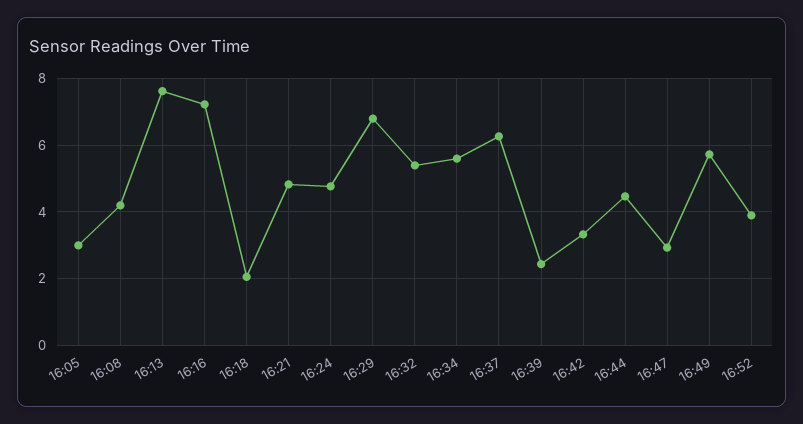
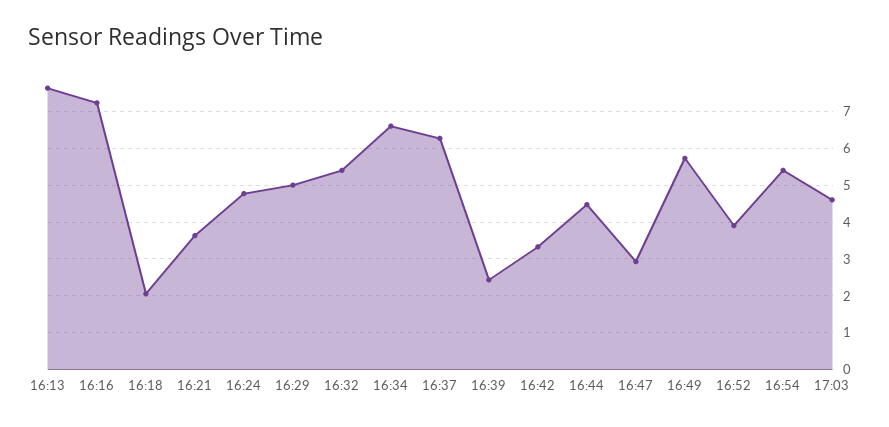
16:05: 3 -> none
16:08: 4.2 -> none
16:21: 4.8 -> 3.6
16:29: 6.8 -> 5
16:34: 5.6 -> 6.6
16:54: none -> 5.4
17:03: none -> 4.6

